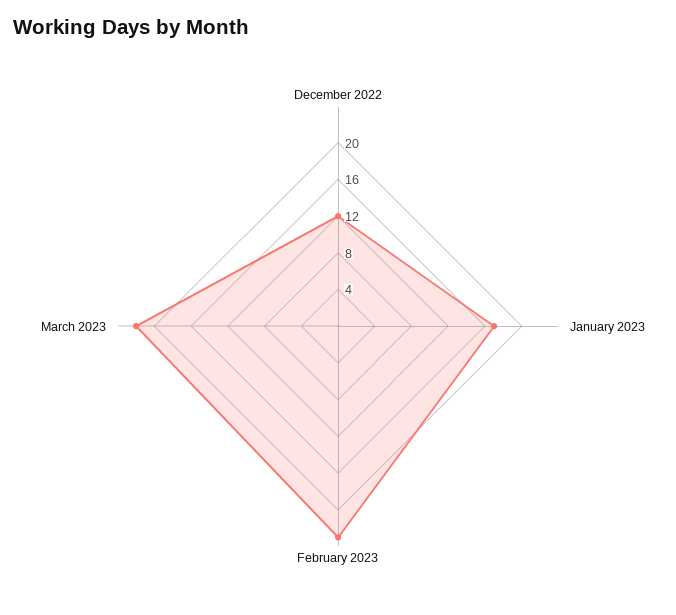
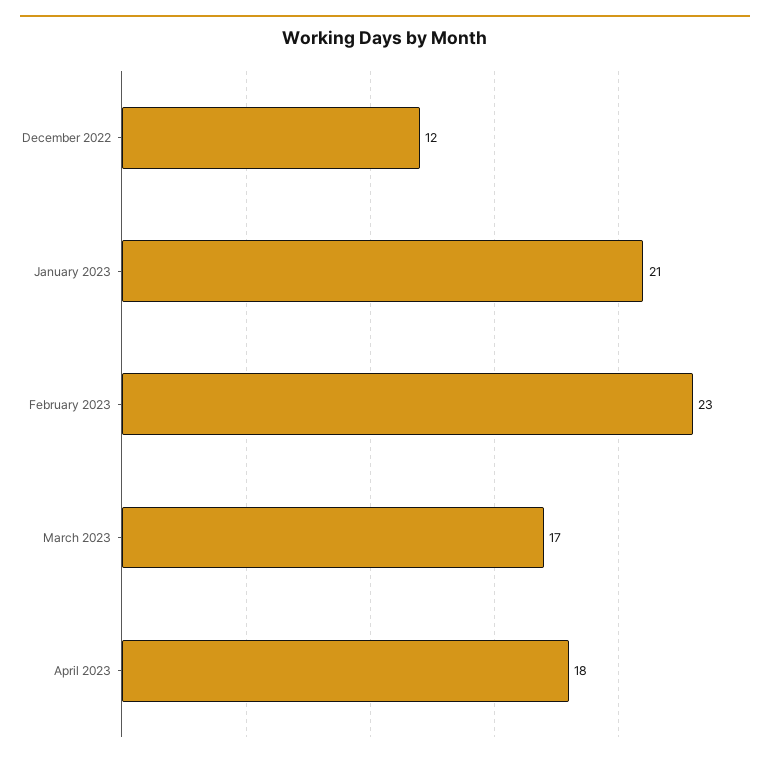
January 2023: 17 -> 21
March 2023: 22 -> 17
April 2023: none -> 18

